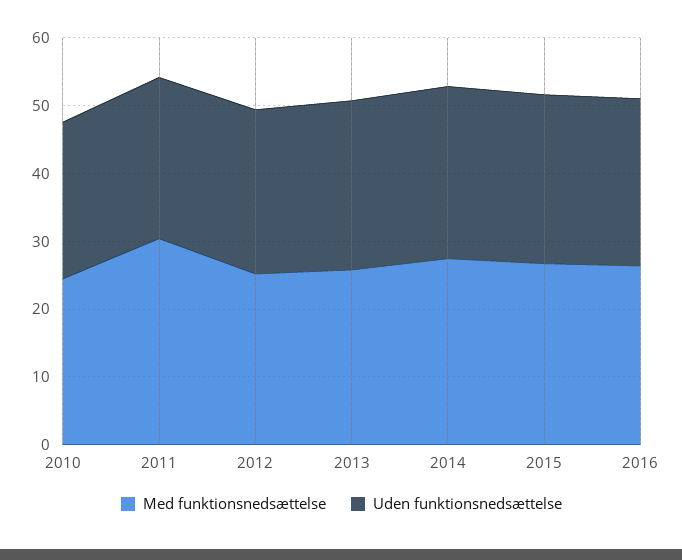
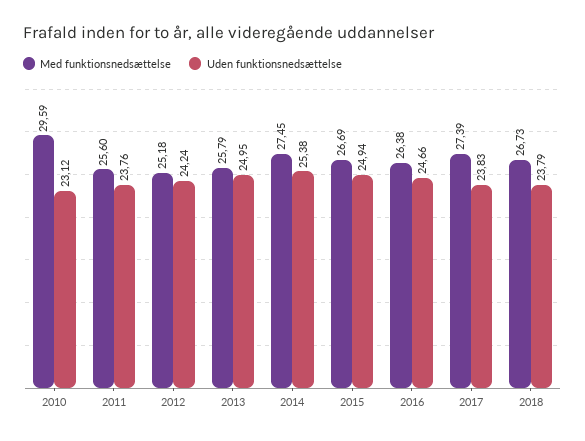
Med funktionsnedsættelse, 2010: 24 -> 29.59
Med funktionsnedsættelse, 2011: 30 -> 25.6
Med funktionsnedsættelse, 2017: none -> 27.39
Uden funktionsnedsættelse, 2017: none -> 23.83
Med funktionsnedsættelse, 2018: none -> 26.73
Uden funktionsnedsættelse, 2018: none -> 23.79

